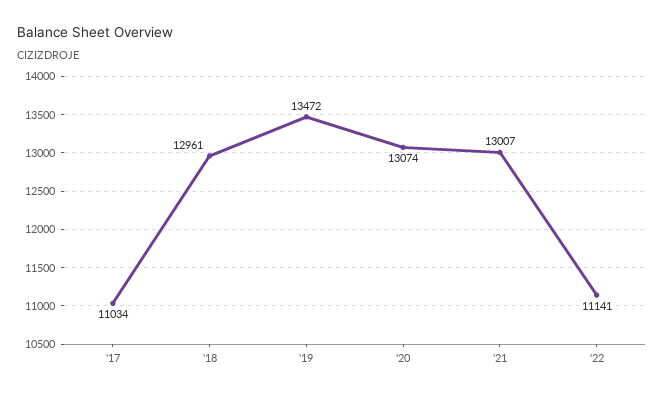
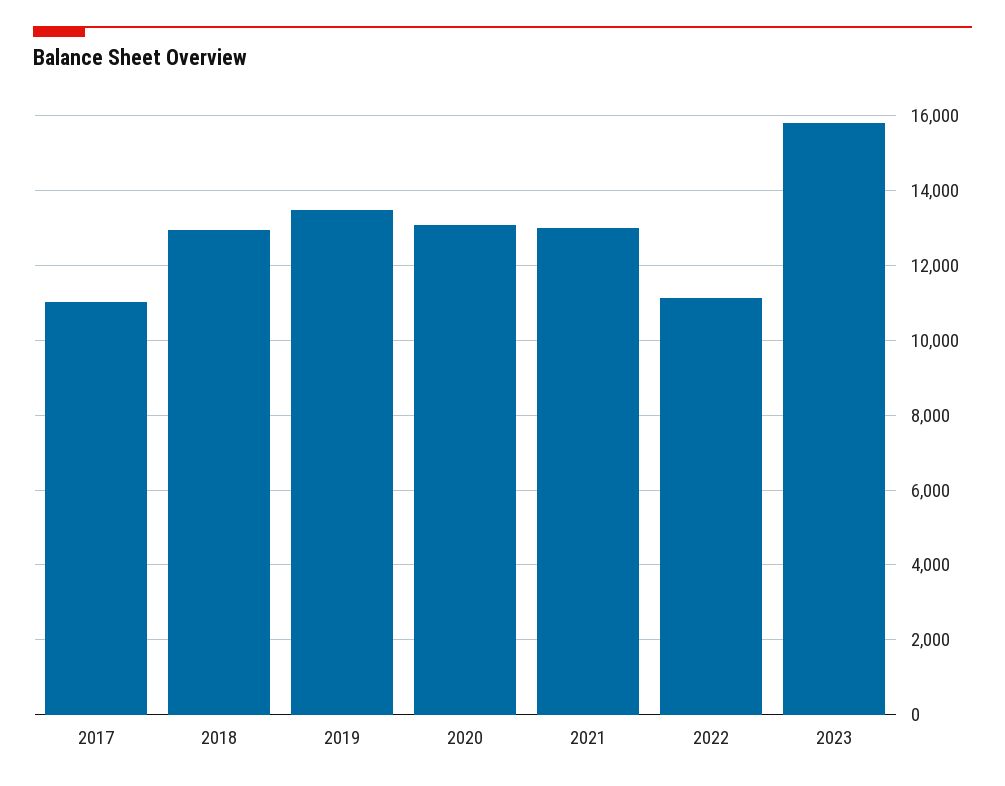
2023: none -> 15800

